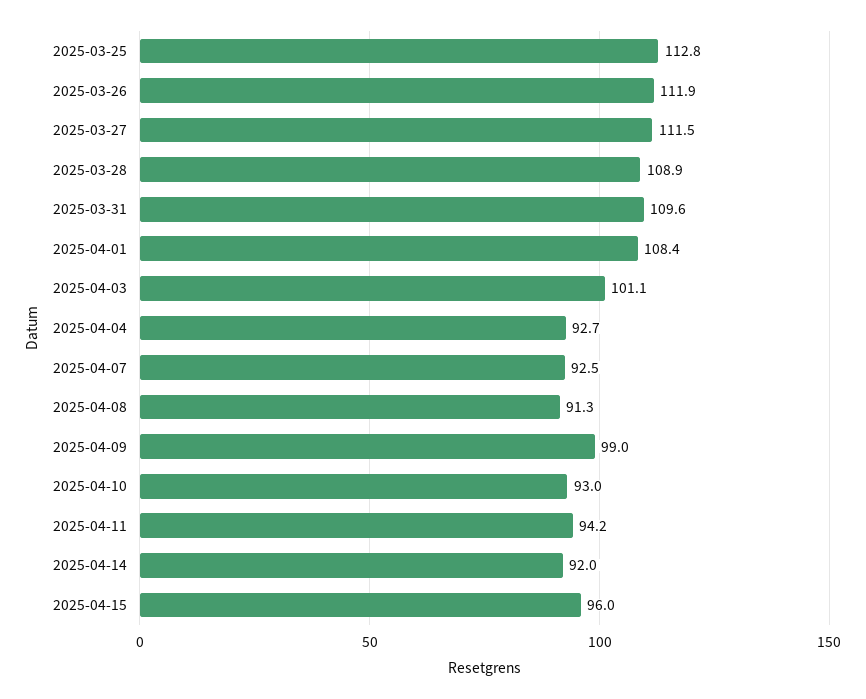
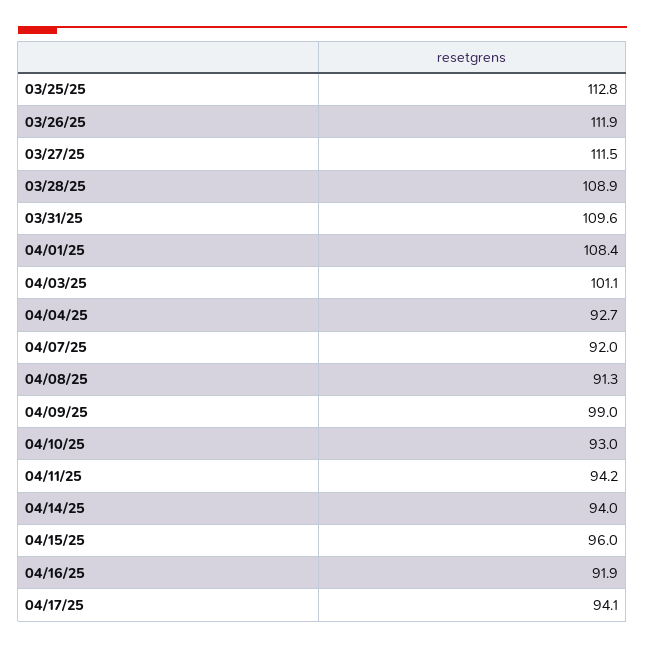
2025-04-07: 92.5 -> 92
2025-04-14: 92 -> 94
04/16/25: none -> 91.9
04/17/25: none -> 94.1

